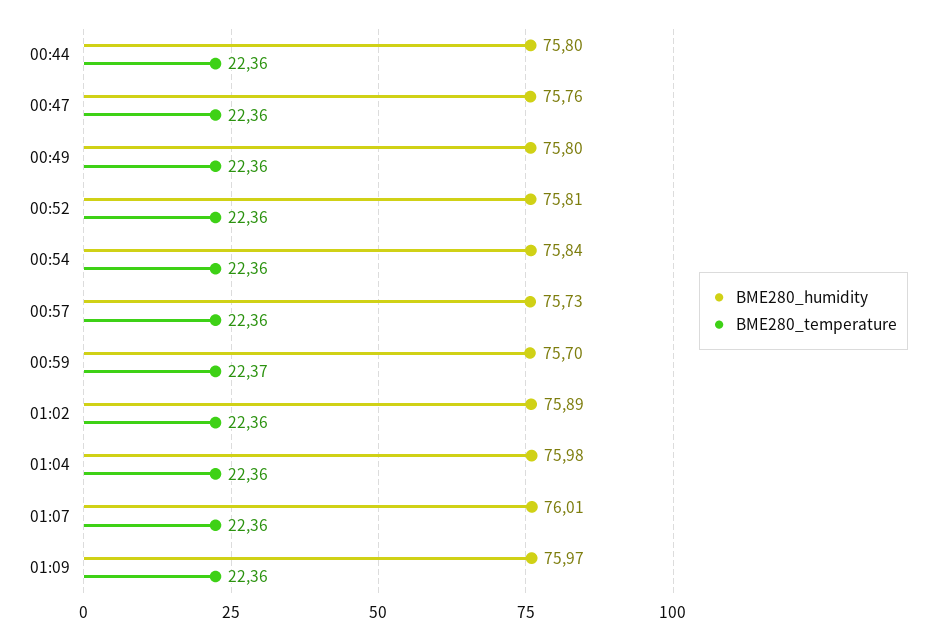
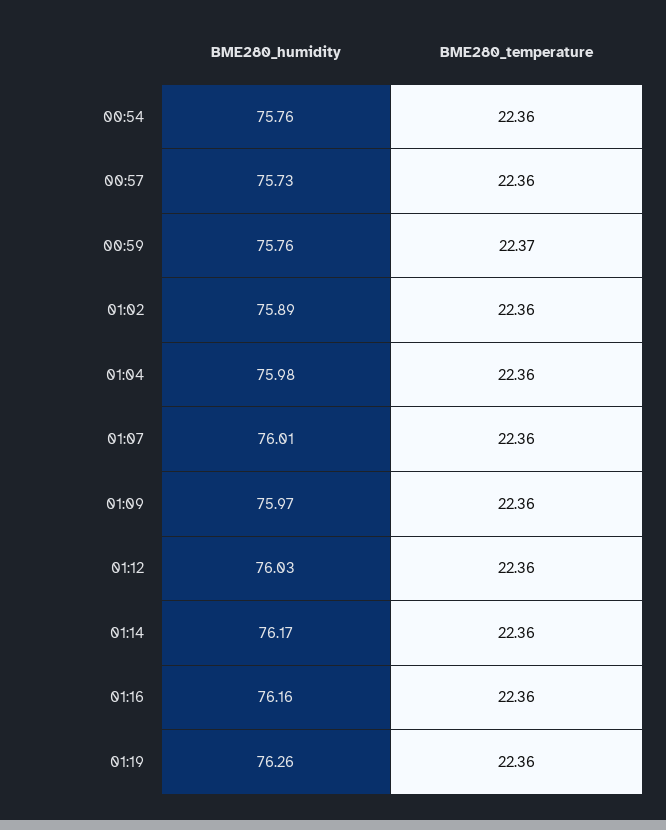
BME280_humidity, 00:44: 75.8 -> none
BME280_temperature, 00:44: 22.36 -> none
BME280_humidity, 00:47: 75.76 -> none
BME280_temperature, 00:47: 22.36 -> none
BME280_humidity, 00:49: 75.8 -> none
BME280_temperature, 00:49: 22.36 -> none
BME280_humidity, 00:52: 75.81 -> none
BME280_temperature, 00:52: 22.36 -> none
BME280_humidity, 00:54: 75.84 -> 75.76
BME280_humidity, 00:59: 75.7 -> 75.76
BME280_humidity, 01:12: none -> 76.03
BME280_temperature, 01:12: none -> 22.36
BME280_humidity, 01:14: none -> 76.17
BME280_temperature, 01:14: none -> 22.36
BME280_humidity, 01:16: none -> 76.16
BME280_temperature, 01:16: none -> 22.36
BME280_humidity, 01:19: none -> 76.26
BME280_temperature, 01:19: none -> 22.36

